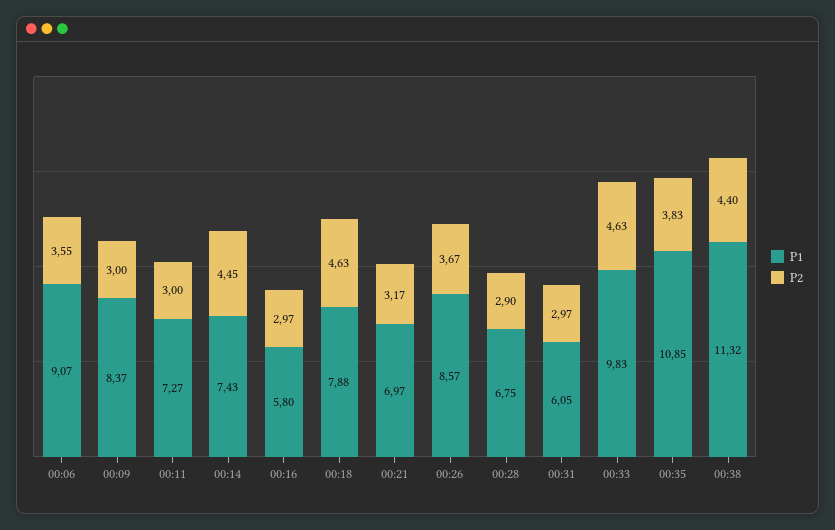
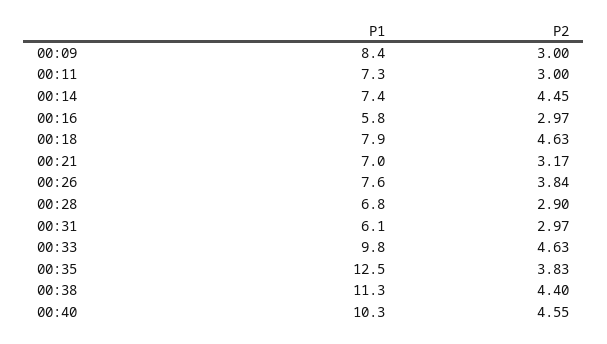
P1, 00:06: 9.07 -> none
P2, 00:06: 3.55 -> none
P1, 00:26: 8.57 -> 7.6
P2, 00:26: 3.67 -> 3.84
P1, 00:35: 10.85 -> 12.5
P1, 00:40: none -> 10.3
P2, 00:40: none -> 4.55

